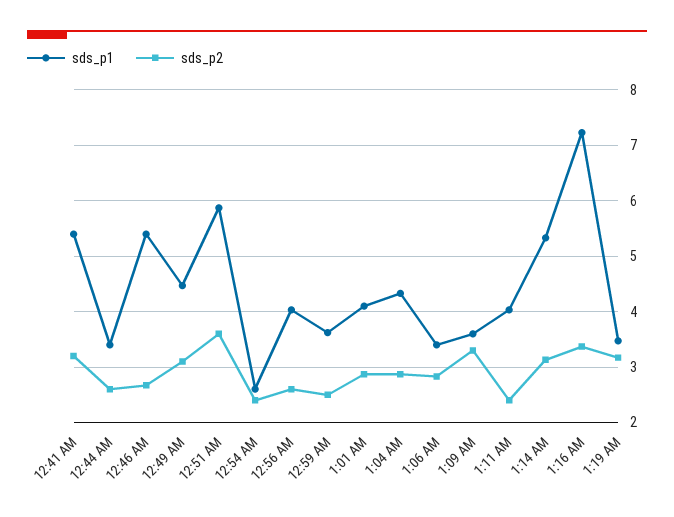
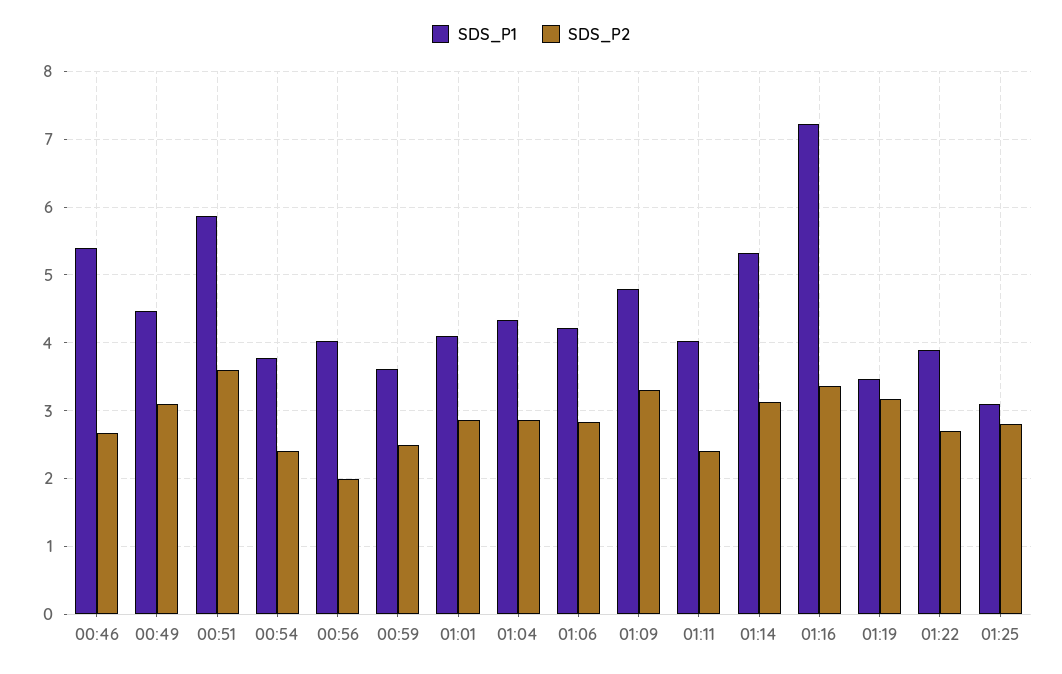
sds_p1, 12:41 AM: 5.4 -> none
sds_p2, 12:41 AM: 3.2 -> none
sds_p1, 12:44 AM: 3.4 -> none
sds_p2, 12:44 AM: 2.6 -> none
sds_p1, 12:54 AM: 2.6 -> 3.8
sds_p2, 12:56 AM: 2.6 -> 2
sds_p1, 1:06 AM: 3.4 -> 4.2
sds_p1, 1:09 AM: 3.6 -> 4.8
sds_p1, 01:22: none -> 3.9
sds_p2, 01:22: none -> 2.7
sds_p1, 01:25: none -> 3.1
sds_p2, 01:25: none -> 2.8

